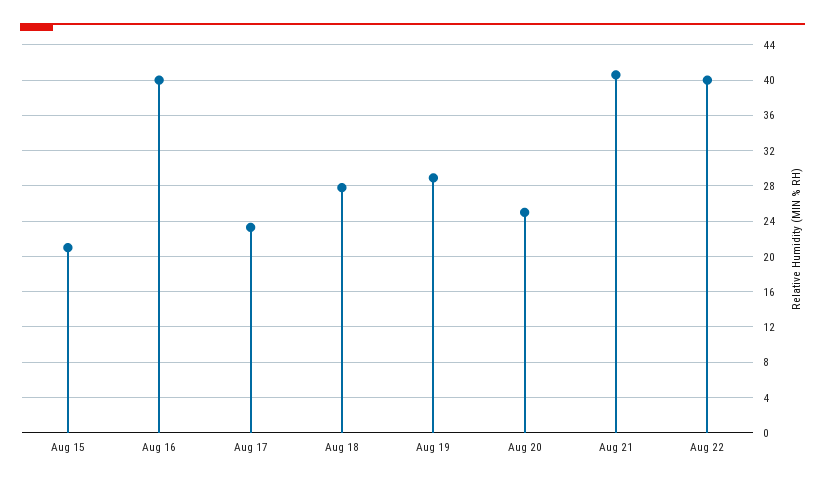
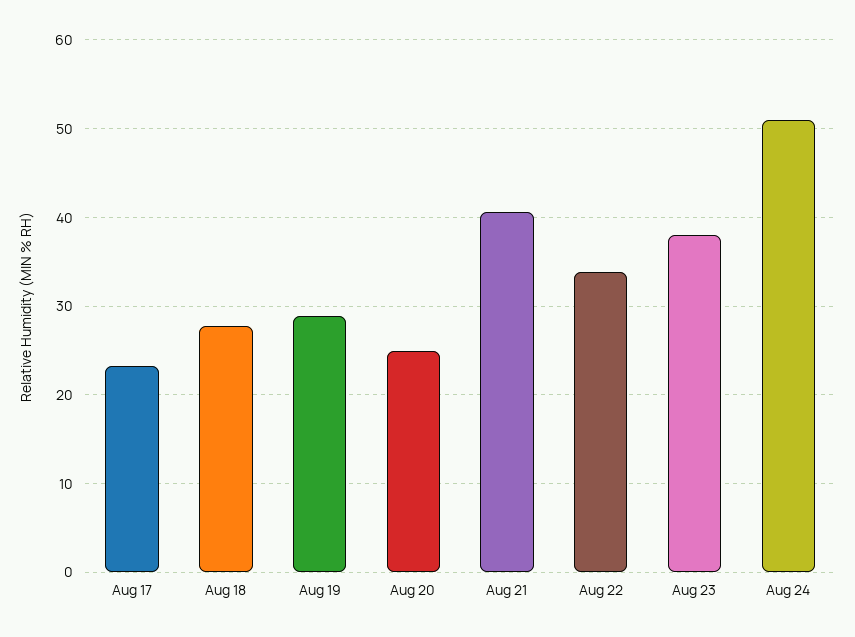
Aug 15: 21 -> none
Aug 16: 40 -> none
Aug 22: 40 -> 34
Aug 23: none -> 38
Aug 24: none -> 51

